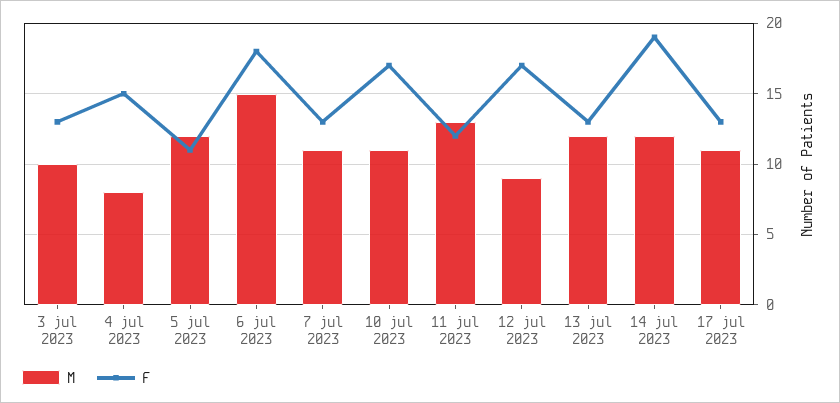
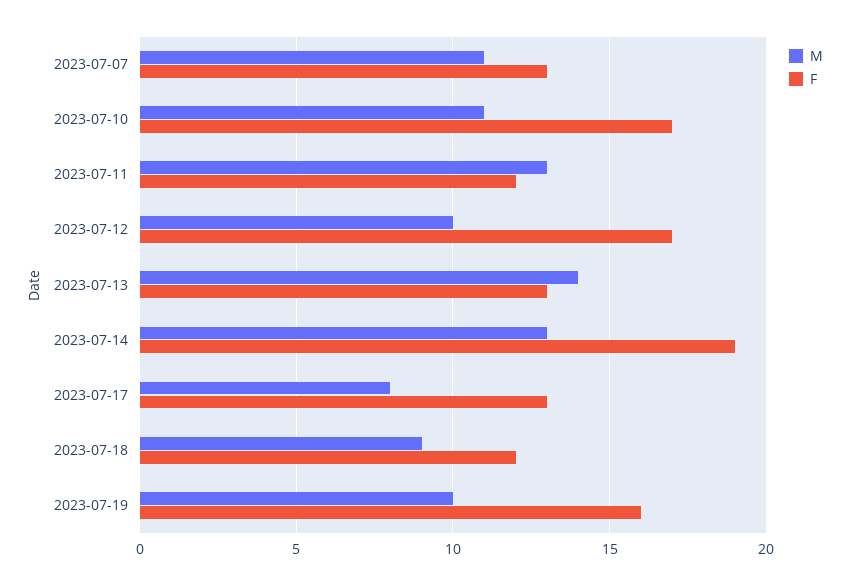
M, 3 jul 2023: 10 -> none
F, 3 jul 2023: 13 -> none
M, 4 jul 2023: 8 -> none
F, 4 jul 2023: 15 -> none
M, 5 jul 2023: 12 -> none
F, 5 jul 2023: 11 -> none
M, 6 jul 2023: 15 -> none
F, 6 jul 2023: 18 -> none
M, 12 jul 2023: 9 -> 10
M, 13 jul 2023: 12 -> 14
M, 14 jul 2023: 12 -> 13
M, 17 jul 2023: 11 -> 8
M, 2023-07-18: none -> 9
F, 2023-07-18: none -> 12
M, 2023-07-19: none -> 10
F, 2023-07-19: none -> 16

